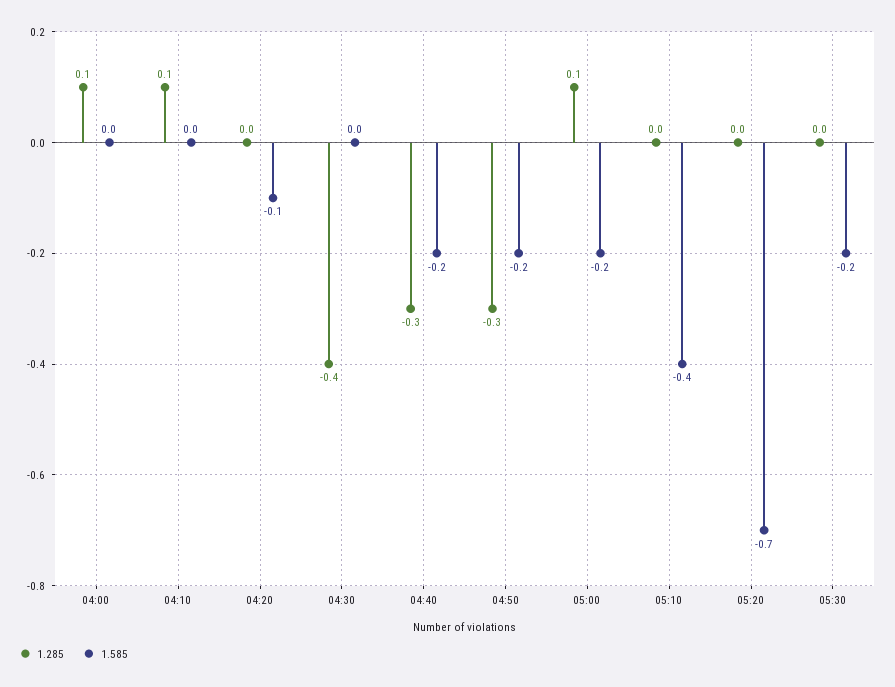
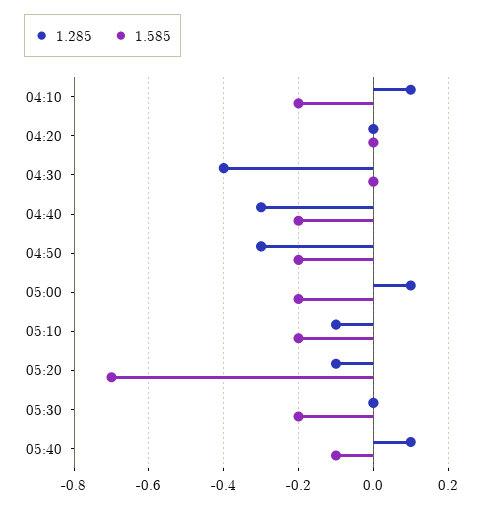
1.285, 04:00: 0.1 -> none
1.585, 04:00: 0 -> none
1.585, 04:10: 0 -> -0.2
1.585, 04:20: -0.1 -> 0
1.285, 05:10: 0 -> -0.1
1.585, 05:10: -0.4 -> -0.2
1.285, 05:20: 0 -> -0.1
1.285, 05:40: none -> 0.1
1.585, 05:40: none -> -0.1

